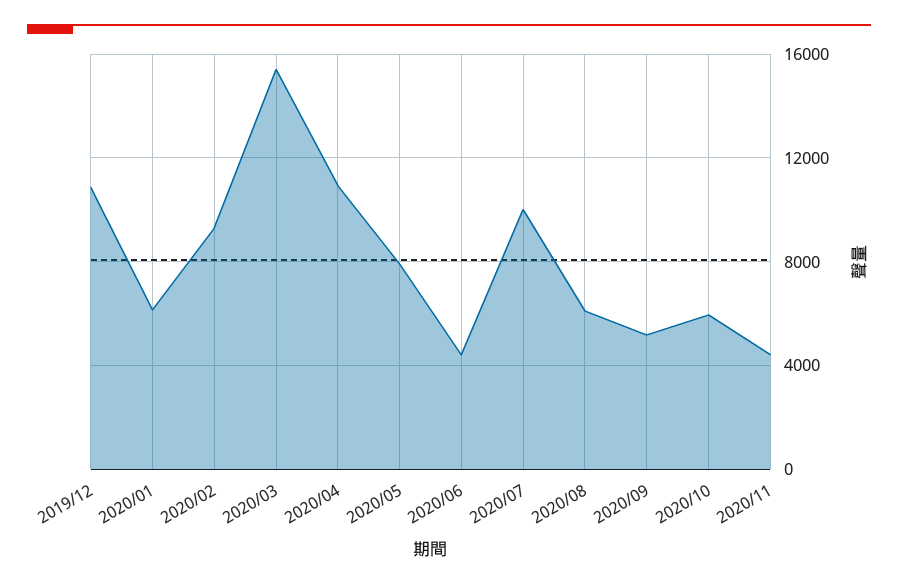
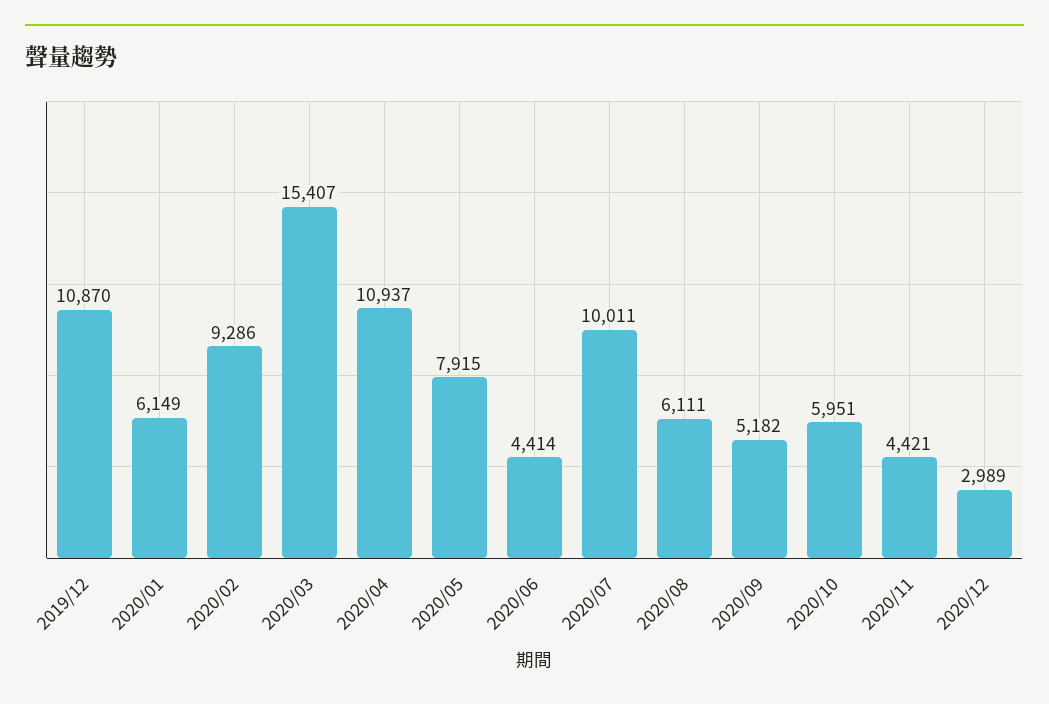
2020/12: none -> 2989

